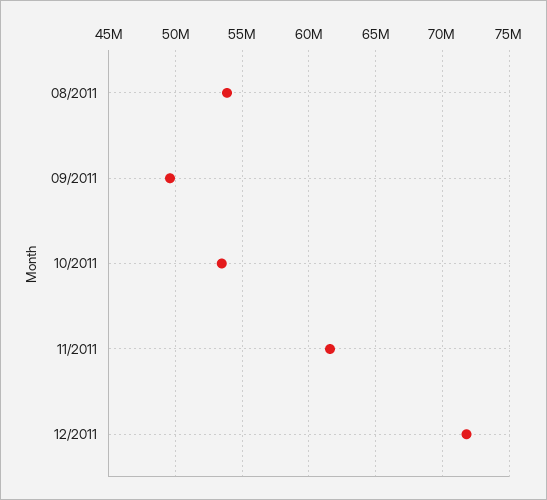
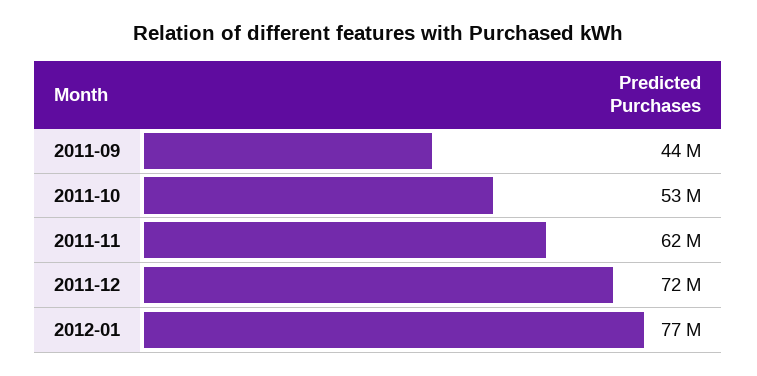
08/2011: 54000000 -> none
09/2011: 49500000 -> 44000000
2012-01: none -> 77000000

